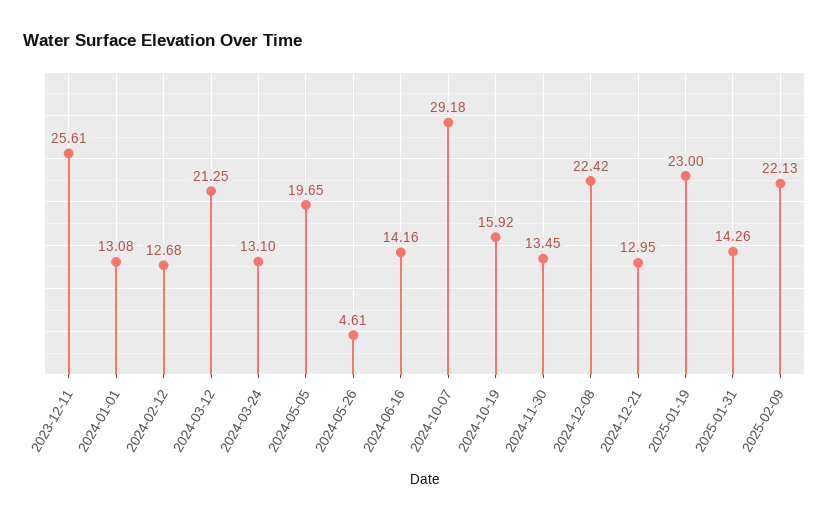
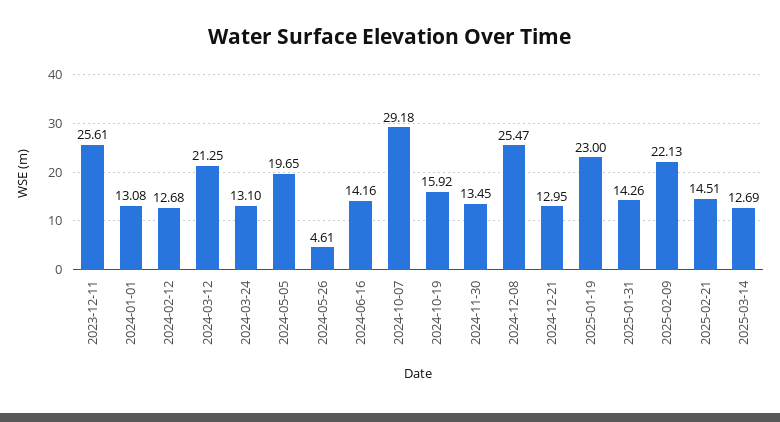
2024-12-08: 22.42 -> 25.47
2025-02-21: none -> 14.51
2025-03-14: none -> 12.69

